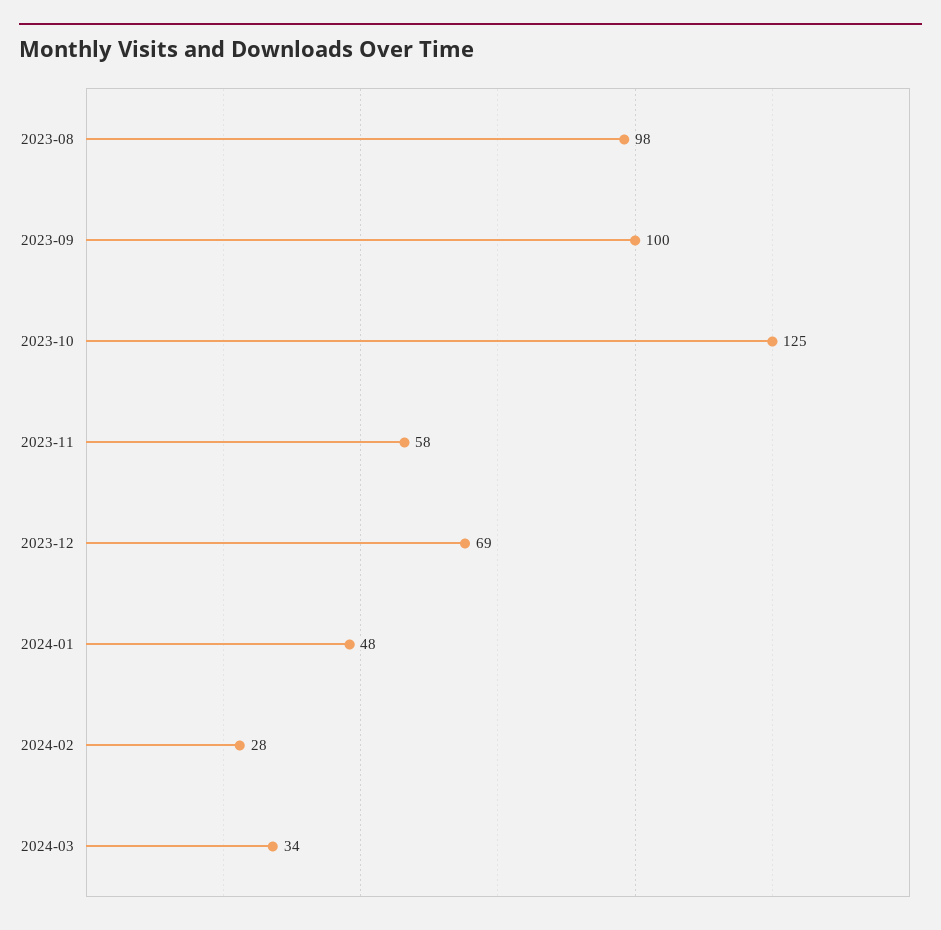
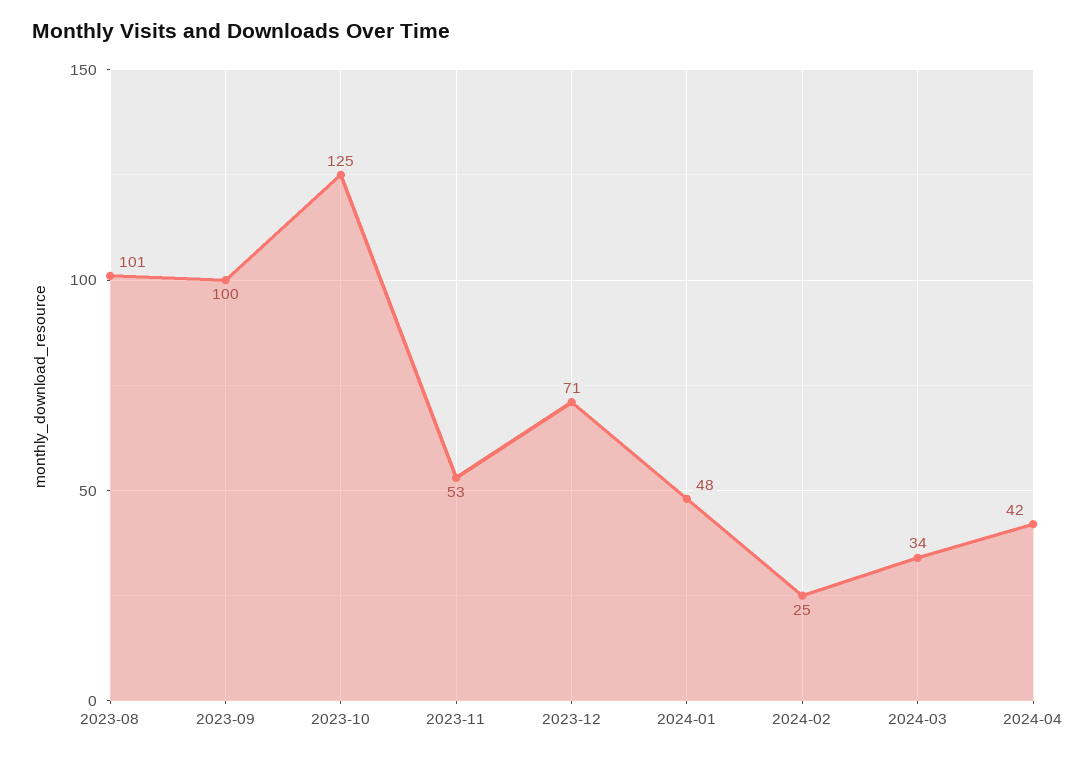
2023-08: 98 -> 101
2023-11: 58 -> 53
2023-12: 69 -> 71
2024-02: 28 -> 25
2024-04: none -> 42

